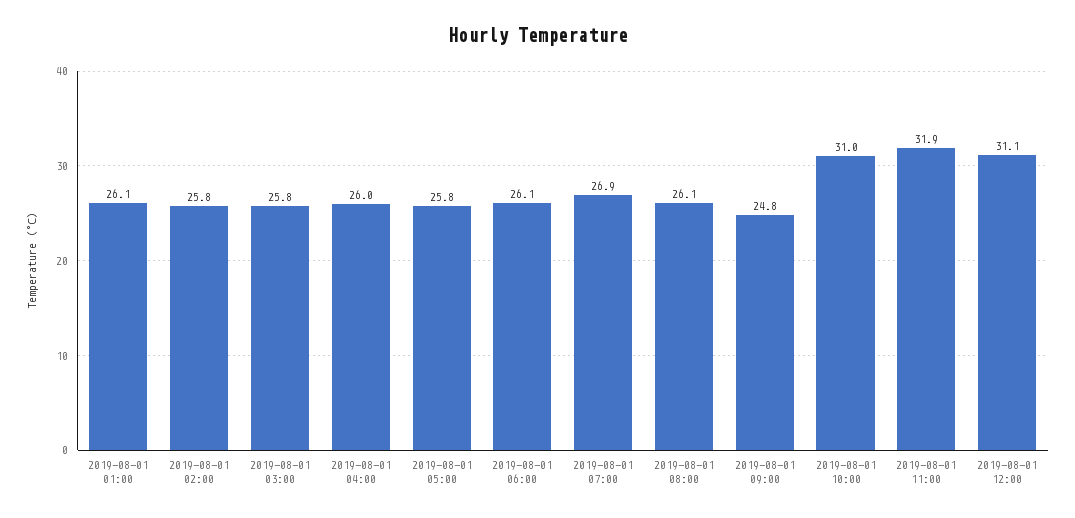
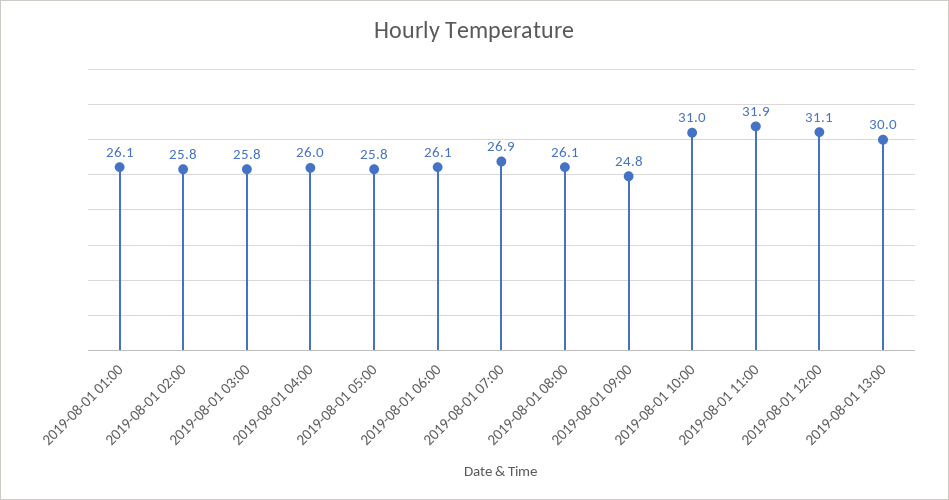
2019-08-01 13:00: none -> 30

